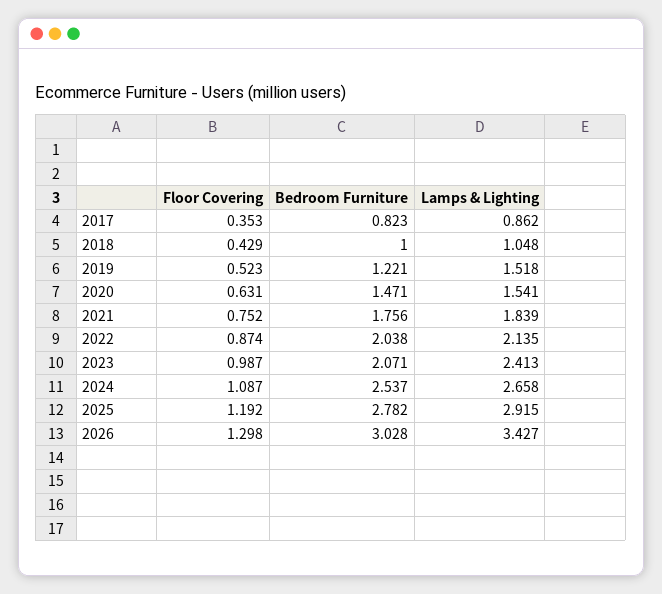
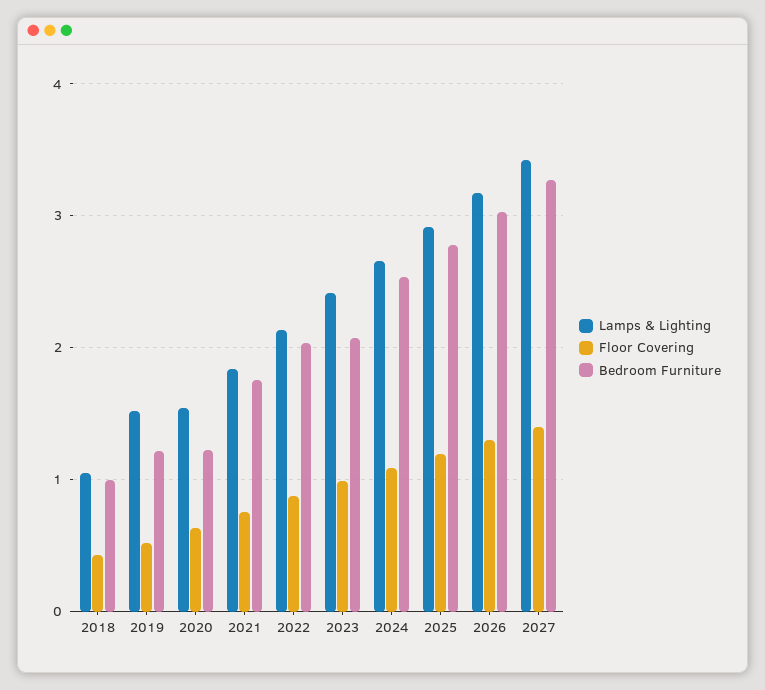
Floor Covering, 2017: 0.353 -> none
Bedroom Furniture, 2017: 0.823 -> none
Lamps & Lighting, 2017: 0.862 -> none
Bedroom Furniture, 2020: 1.471 -> 1.2
Lamps & Lighting, 2026: 3.427 -> 3.2
Lamps & Lighting, 2027: none -> 3.4
Floor Covering, 2027: none -> 1.4
Bedroom Furniture, 2027: none -> 3.3

